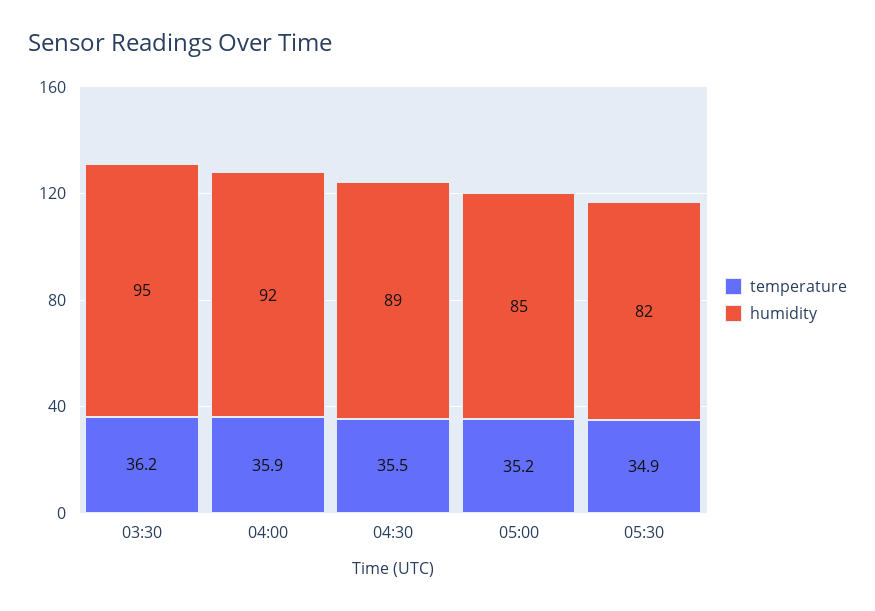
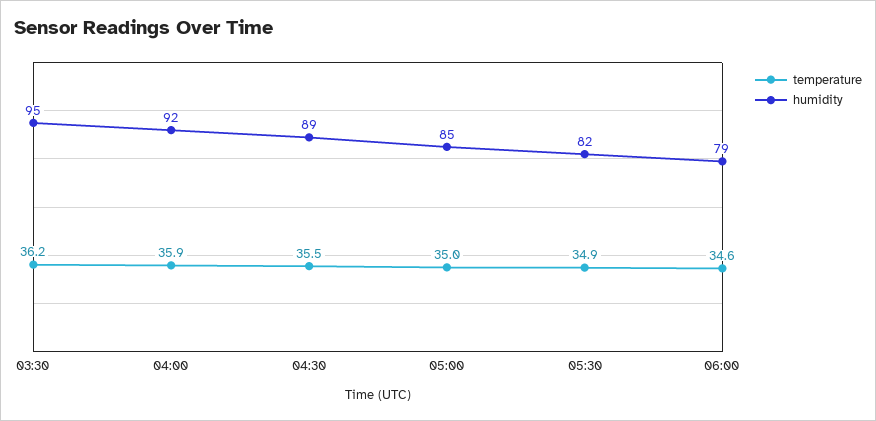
temperature, 05:00: 35.2 -> 35
temperature, 06:00: none -> 34.6
humidity, 06:00: none -> 79

